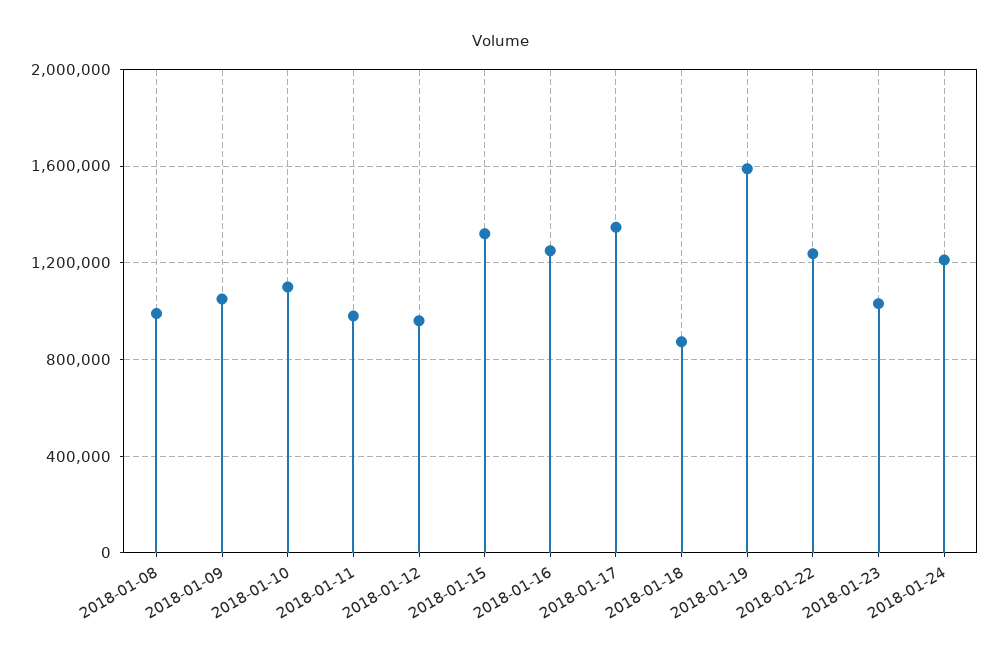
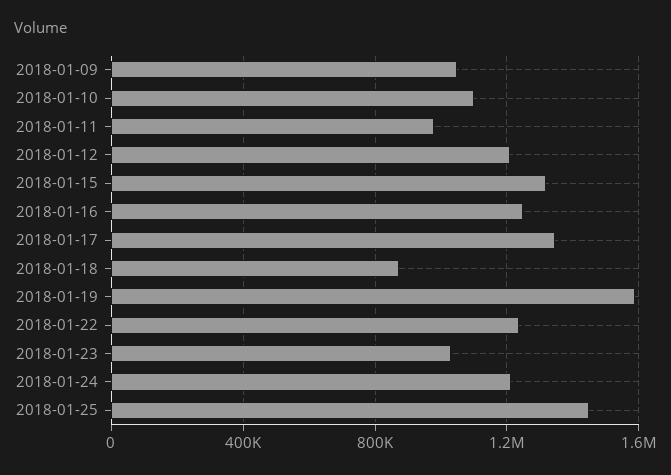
2018-01-08: 1000000 -> none
2018-01-12: 950000 -> 1200000
2018-01-25: none -> 1450000

